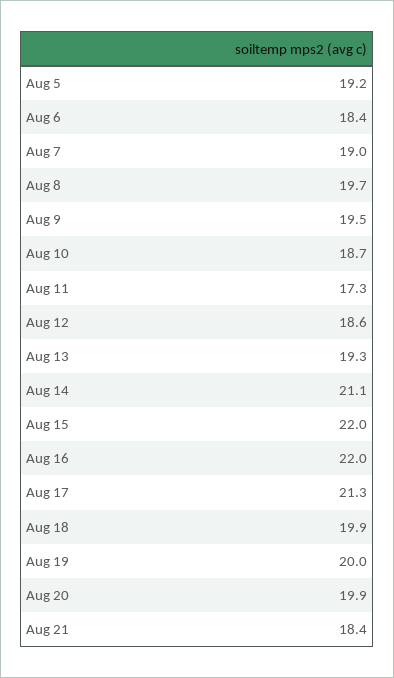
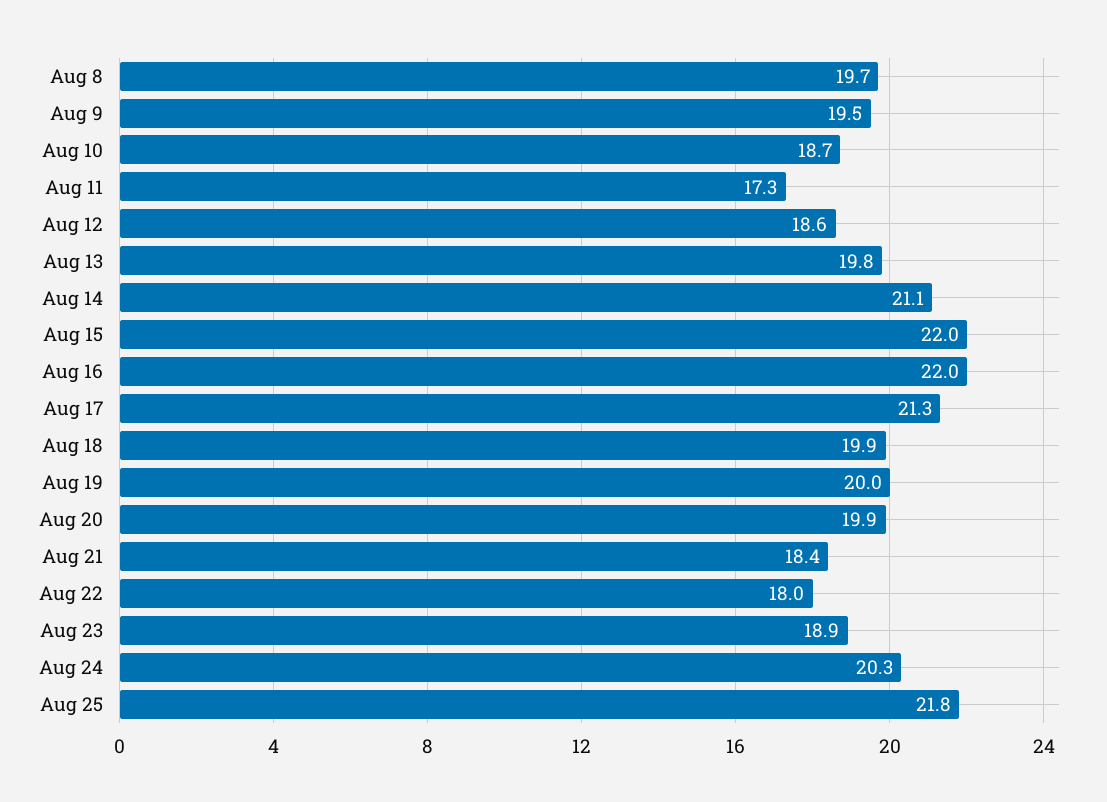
Aug 5: 19.2 -> none
Aug 6: 18.4 -> none
Aug 7: 19 -> none
Aug 13: 19.3 -> 19.8
Aug 22: none -> 18
Aug 23: none -> 18.9
Aug 24: none -> 20.3
Aug 25: none -> 21.8

